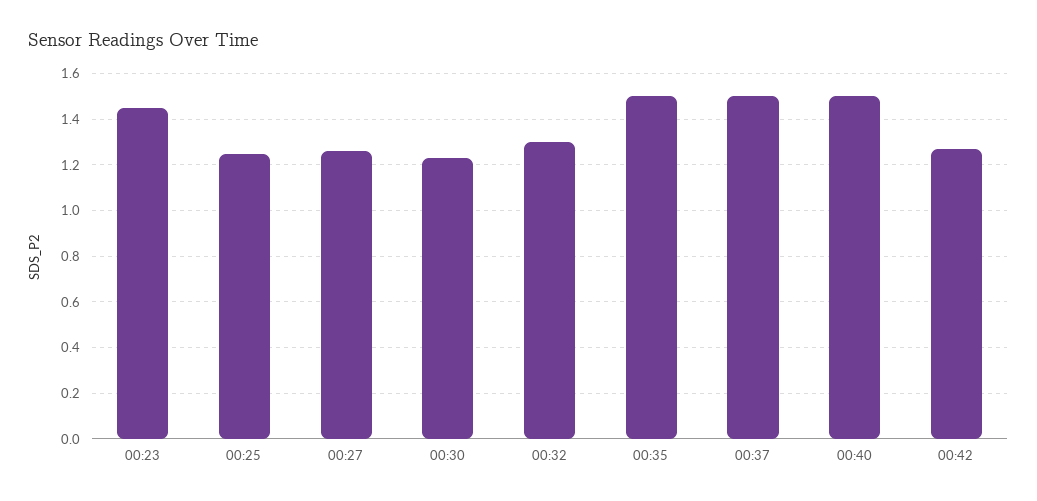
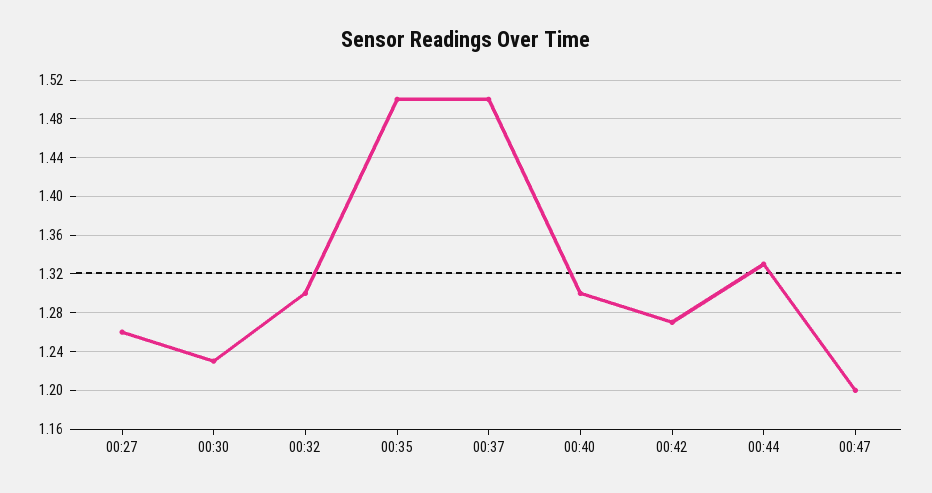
00:23: 1.45 -> none
00:25: 1.25 -> none
00:40: 1.5 -> 1.3
00:44: none -> 1.33
00:47: none -> 1.2

